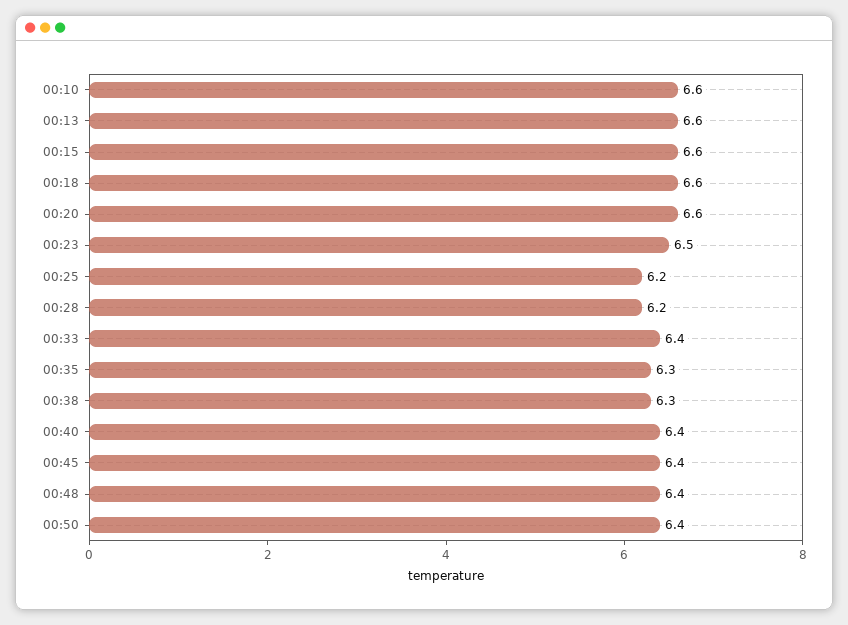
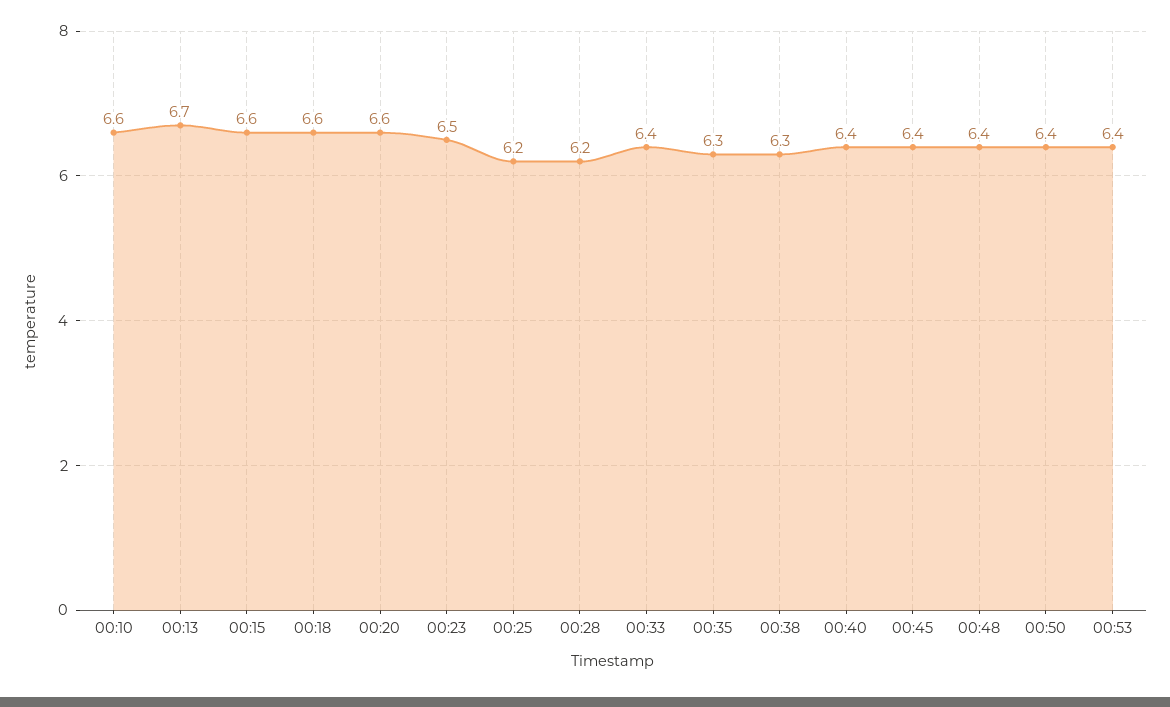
00:13: 6.6 -> 6.7
00:53: none -> 6.4

